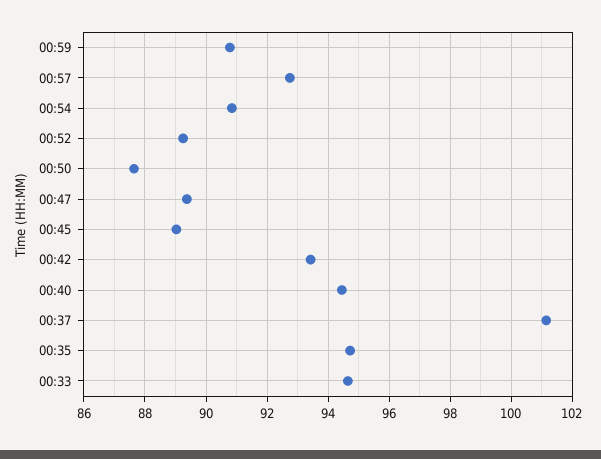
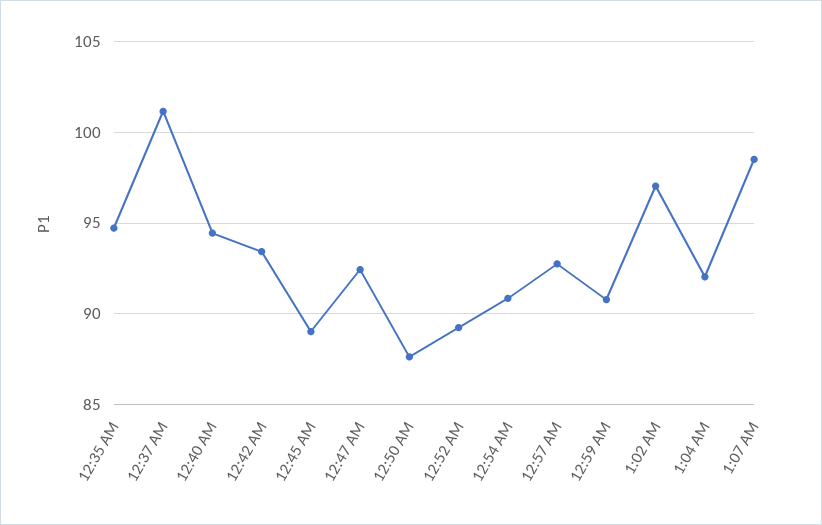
00:47: 89.4 -> 92.5
00:33: 94.6 -> none
1:02 AM: none -> 97
1:04 AM: none -> 92
1:07 AM: none -> 98.5

